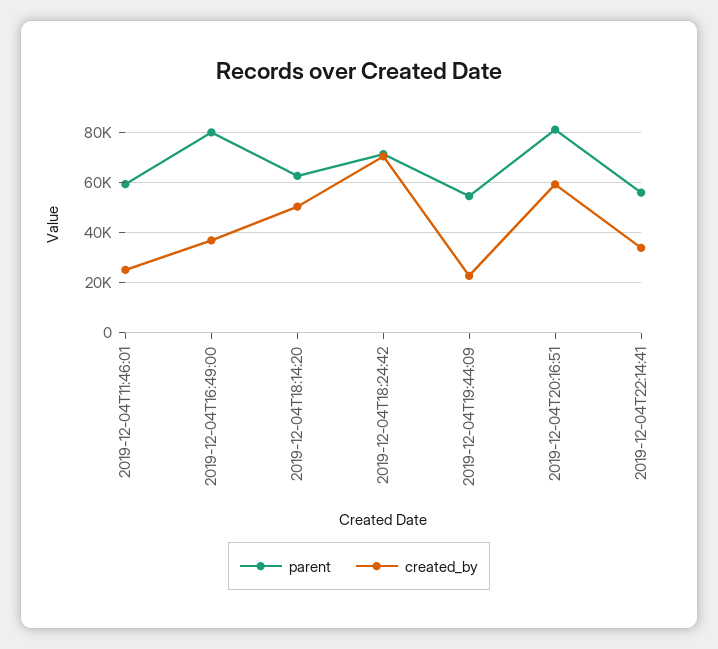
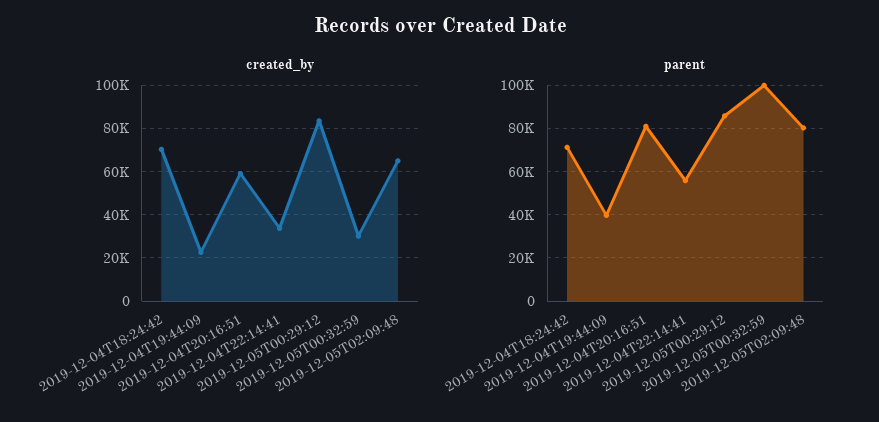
parent, 2019-12-04T11:46:01: 60000 -> none
created_by, 2019-12-04T11:46:01: 25000 -> none
parent, 2019-12-04T16:49:00: 80000 -> none
created_by, 2019-12-04T16:49:00: 37500 -> none
parent, 2019-12-04T18:14:20: 62500 -> none
created_by, 2019-12-04T18:14:20: 50000 -> none
parent, 2019-12-04T19:44:09: 55000 -> 40000
created_by, 2019-12-05T00:29:12: none -> 85000
created_by, 2019-12-05T00:32:59: none -> 30000
created_by, 2019-12-05T02:09:48: none -> 65000
parent, 2019-12-05T00:29:12: none -> 85000
parent, 2019-12-05T00:32:59: none -> 100000
parent, 2019-12-05T02:09:48: none -> 80000

